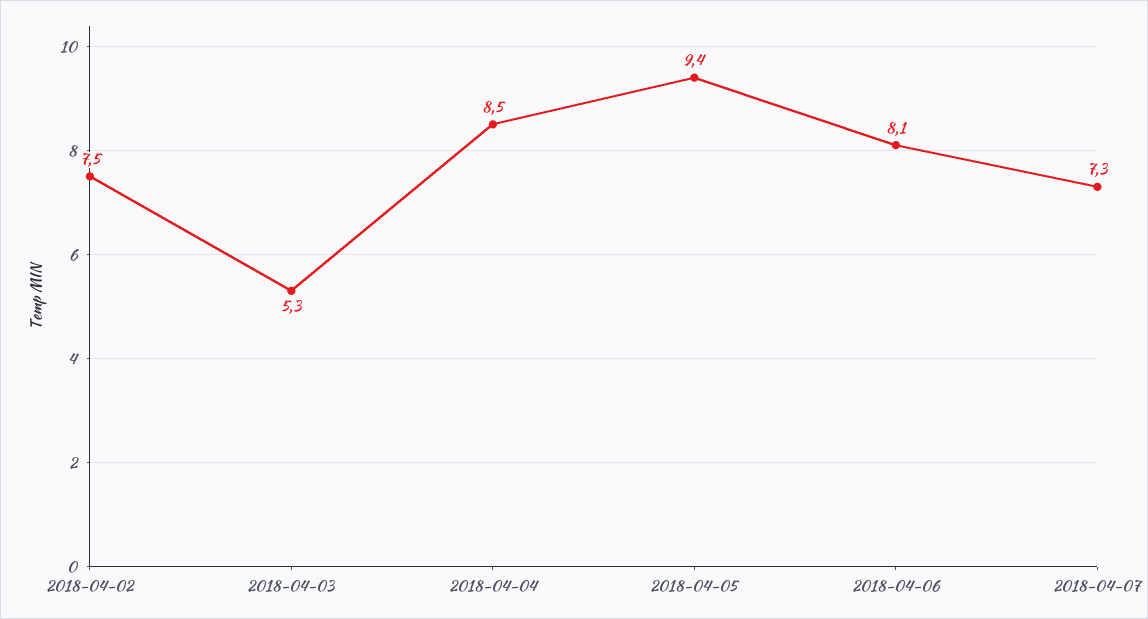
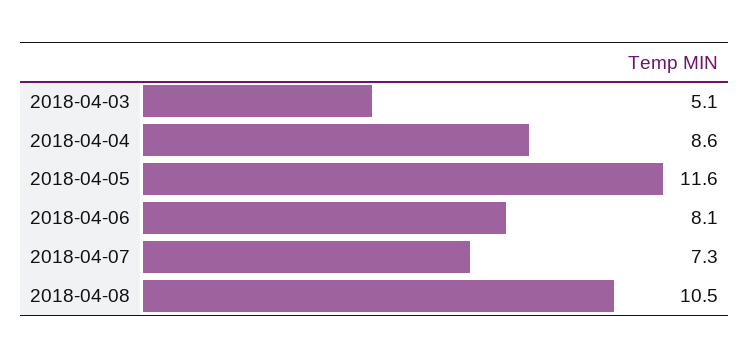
2018-04-02: 7.5 -> none
2018-04-03: 5.3 -> 5.1
2018-04-04: 8.5 -> 8.6
2018-04-05: 9.4 -> 11.6
2018-04-08: none -> 10.5

